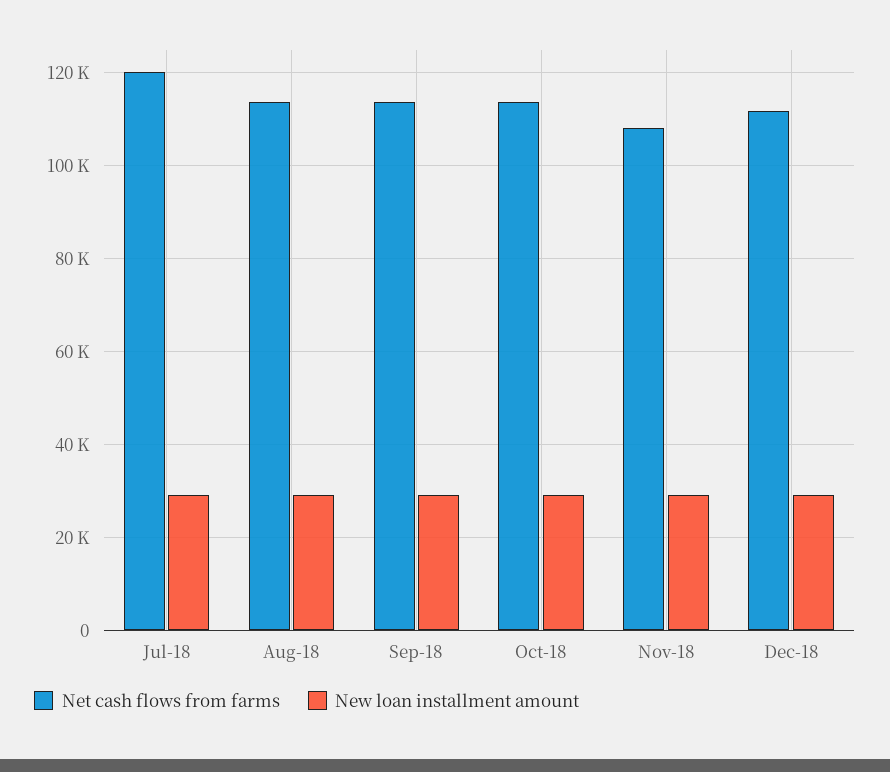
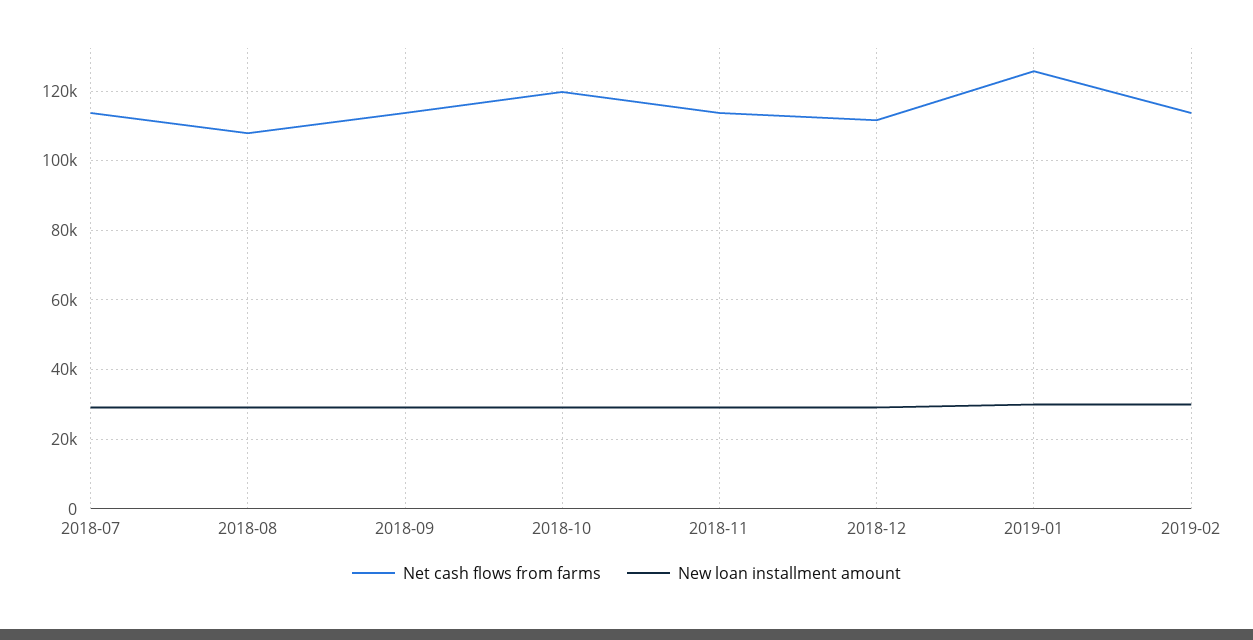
Net cash flows from farms, Jul-18: 120000 -> 114000
Net cash flows from farms, Aug-18: 114000 -> 108000
Net cash flows from farms, Oct-18: 114000 -> 120000
Net cash flows from farms, Nov-18: 108000 -> 114000
Net cash flows from farms, 2019-01: none -> 126000
New loan installment amount, 2019-01: none -> 30000
Net cash flows from farms, 2019-02: none -> 114000
New loan installment amount, 2019-02: none -> 30000

